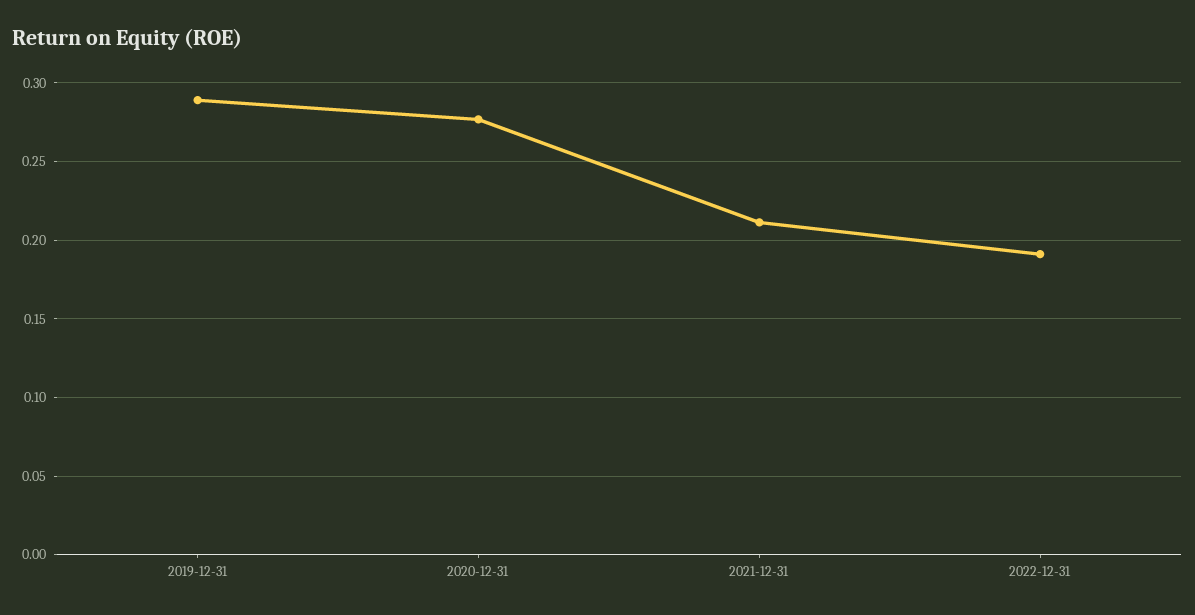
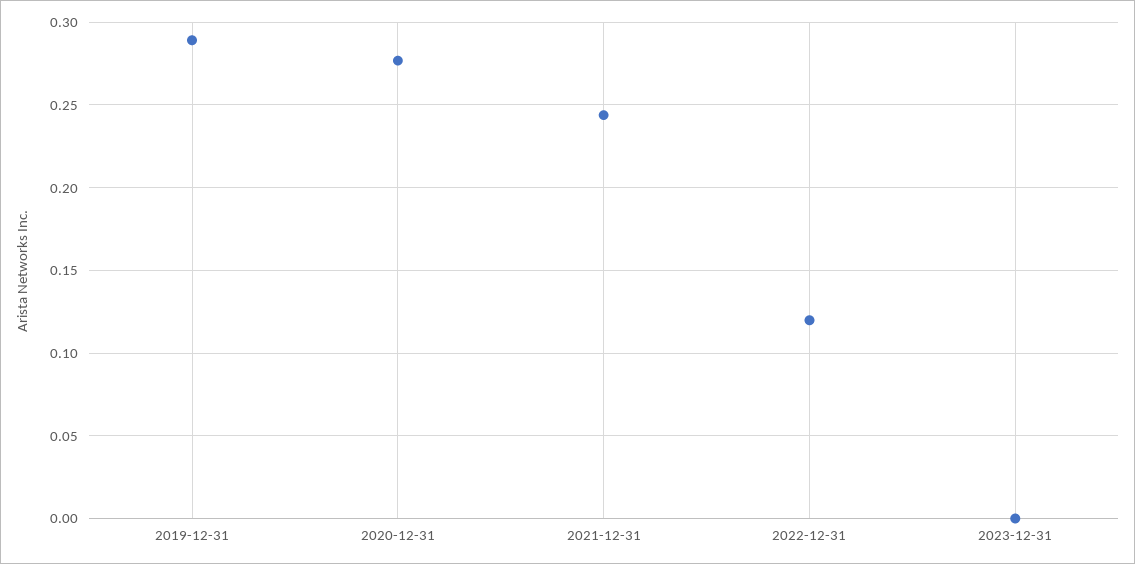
2021-12-31: 0.21 -> 0.245
2022-12-31: 0.19 -> 0.12
2023-12-31: none -> 0

